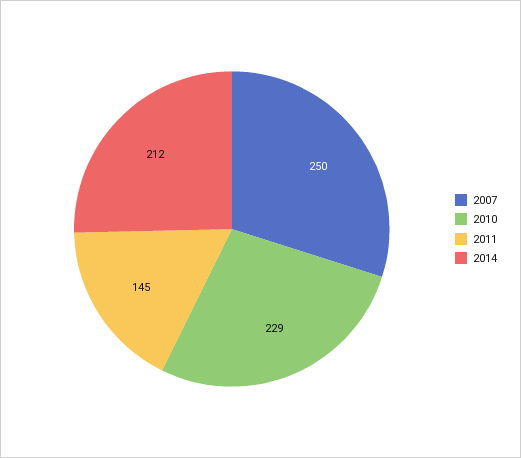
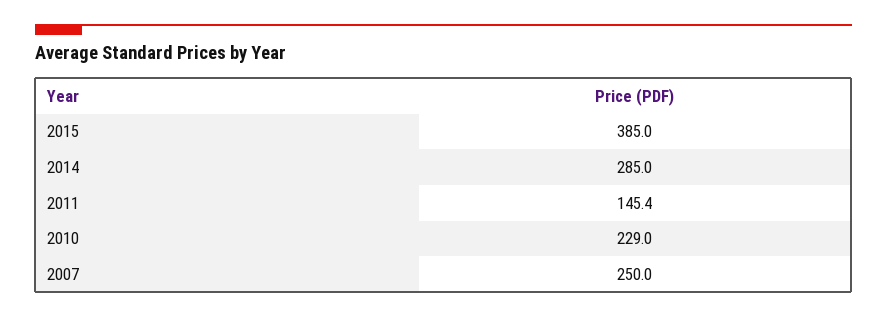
2014: 212 -> 285
2015: none -> 385

